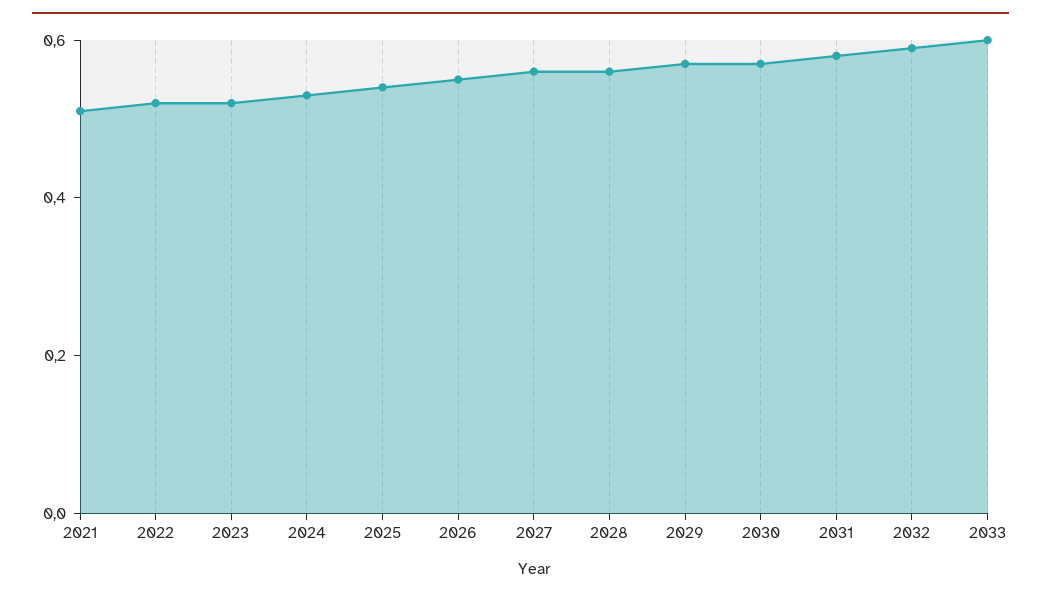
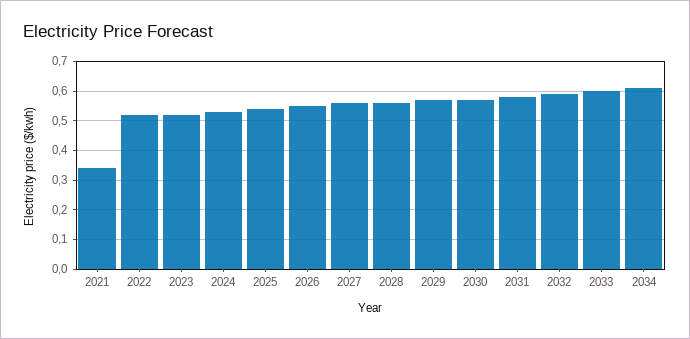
2021: 0.5 -> 0.35
2034: none -> 0.6

